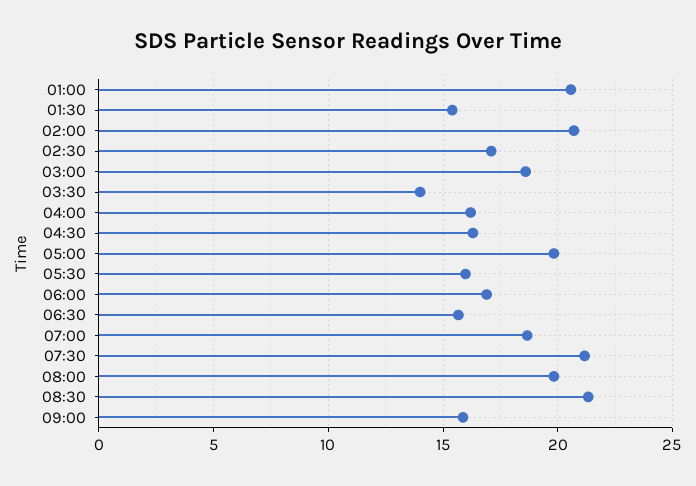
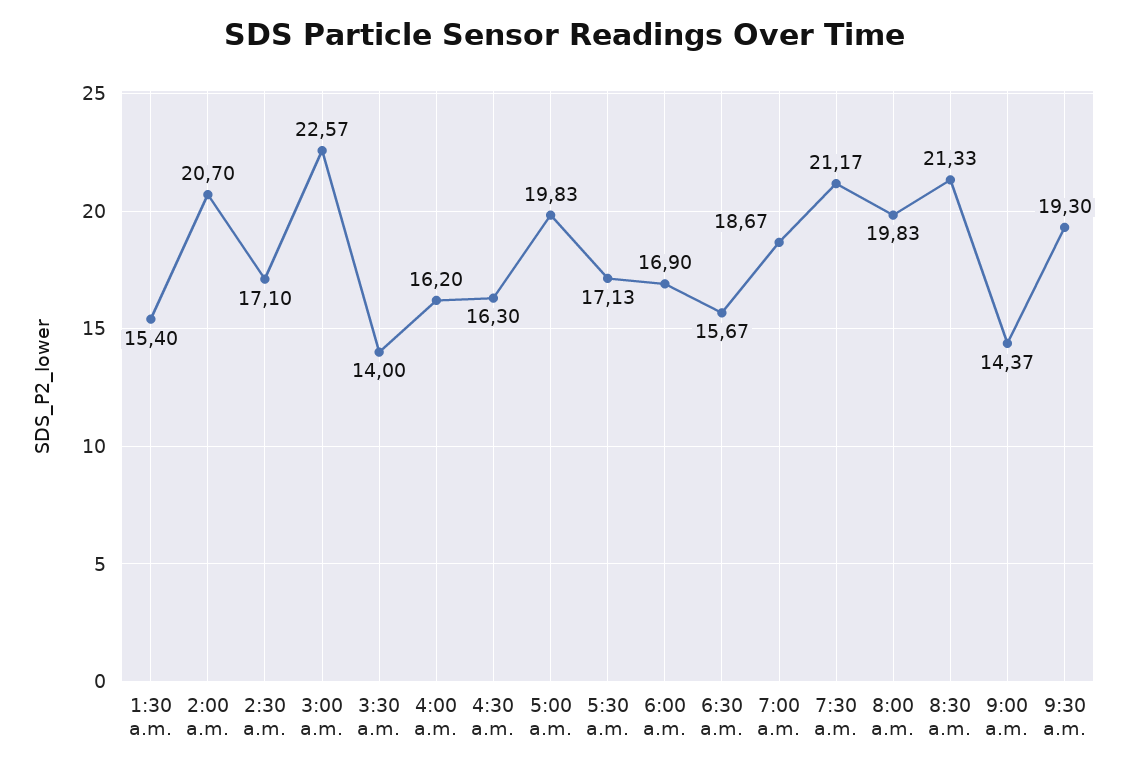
01:00: 20.5 -> none
03:00: 18.5 -> 22.57
05:30: 16 -> 17.13
09:00: 16 -> 14.37
9:30 a.m.: none -> 19.3

